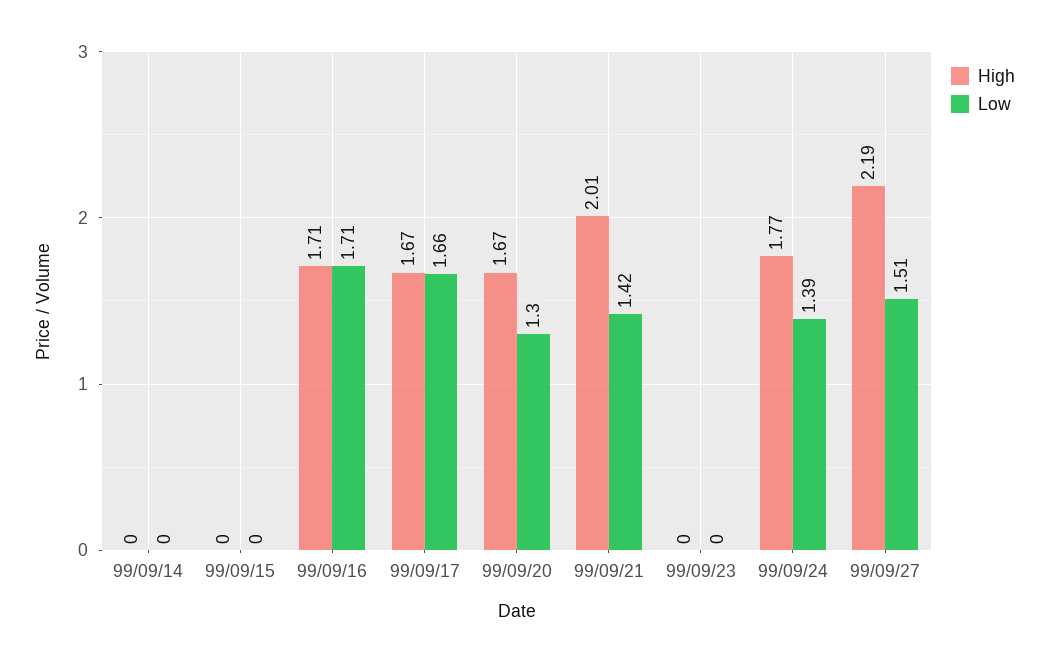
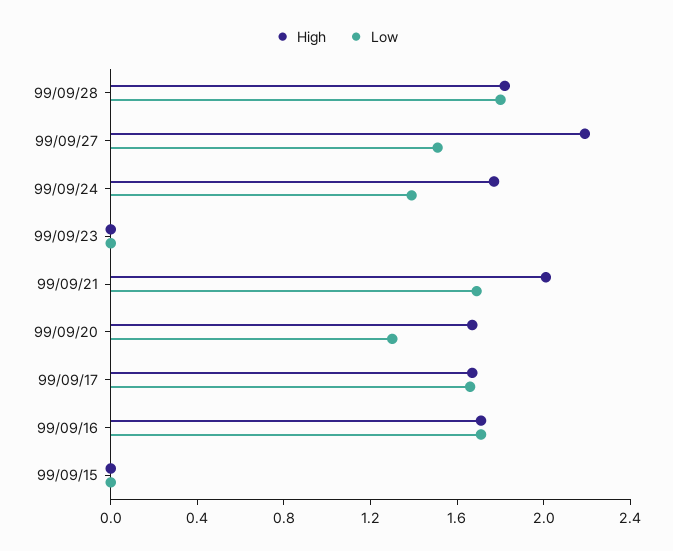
High, 99/09/14: 0 -> none
Low, 99/09/14: 0 -> none
Low, 99/09/21: 1.42 -> 1.7
High, 99/09/28: none -> 1.8
Low, 99/09/28: none -> 1.8

